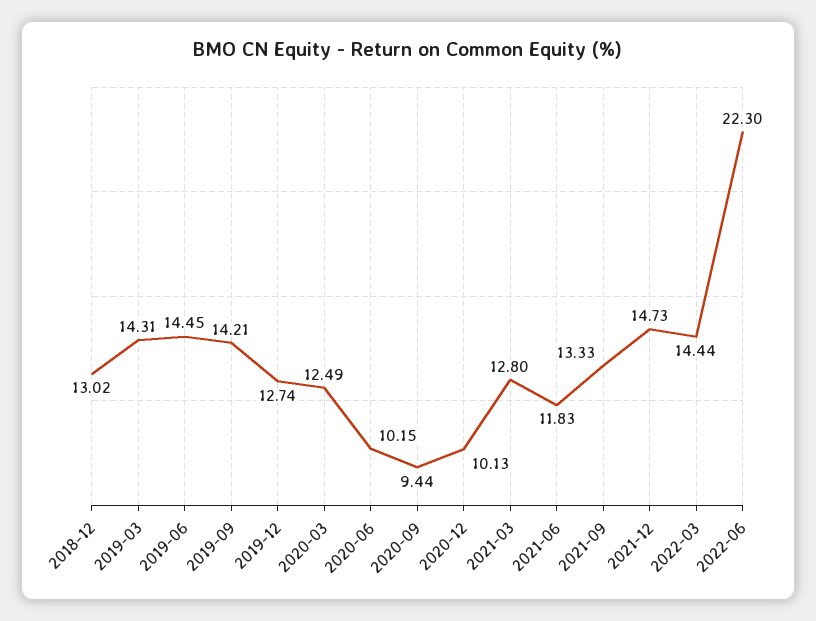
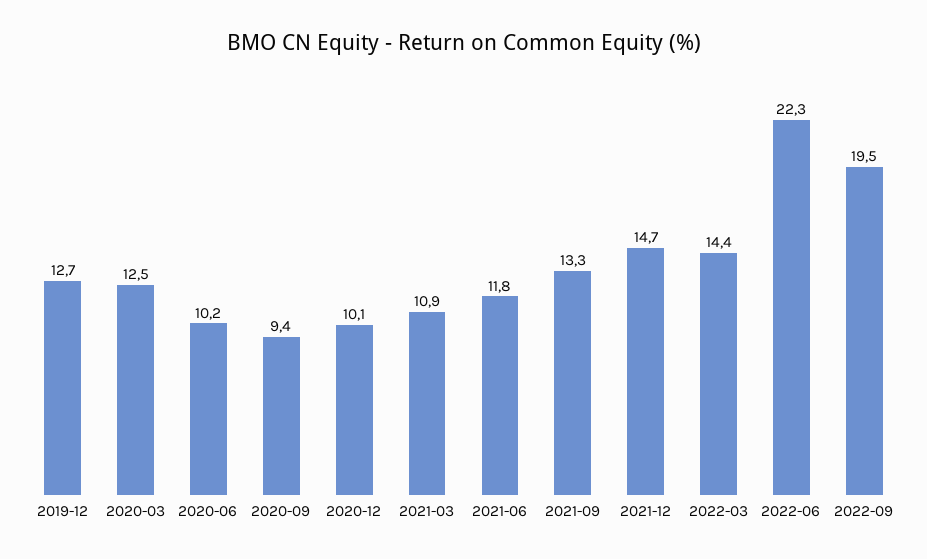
2018-12: 13.02 -> none
2019-03: 14.31 -> none
2019-06: 14.45 -> none
2019-09: 14.21 -> none
2021-03: 12.8 -> 10.9
2022-09: none -> 19.5

